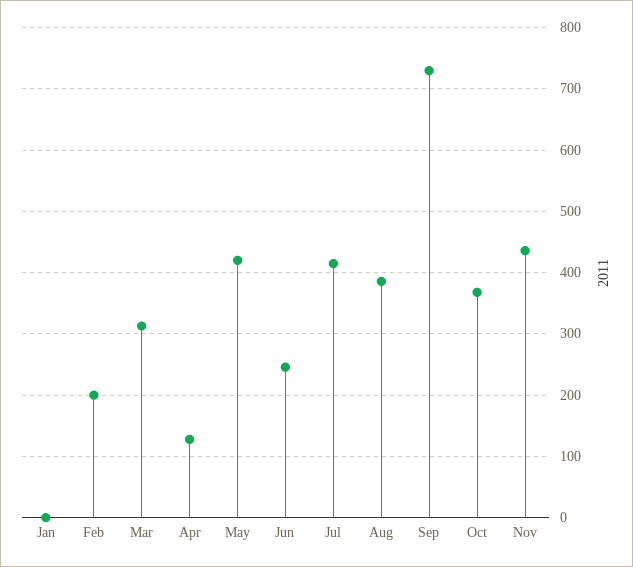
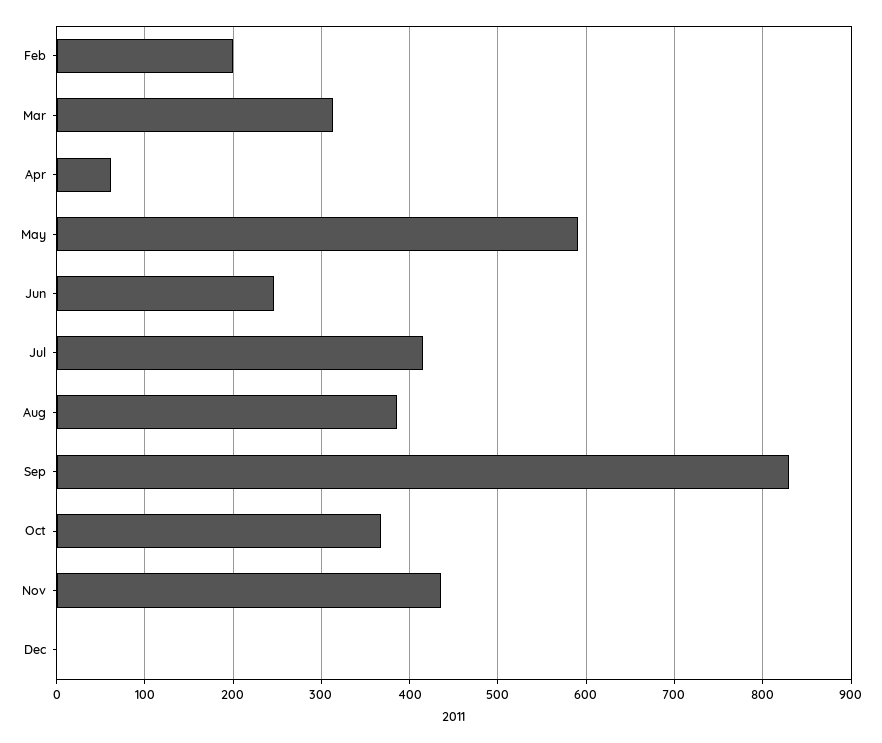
Jan: 0 -> none
Apr: 130 -> 60
May: 420 -> 590
Sep: 730 -> 830
Dec: none -> 0

